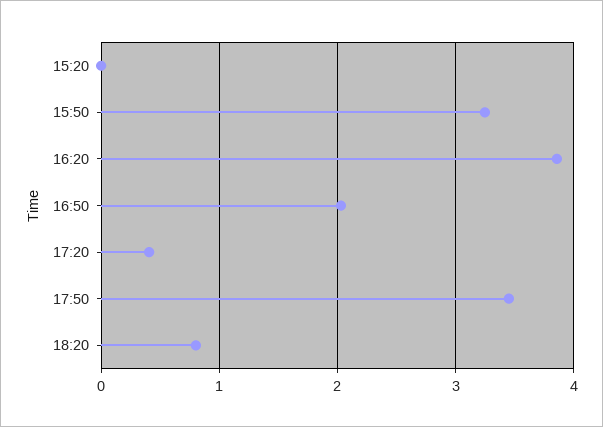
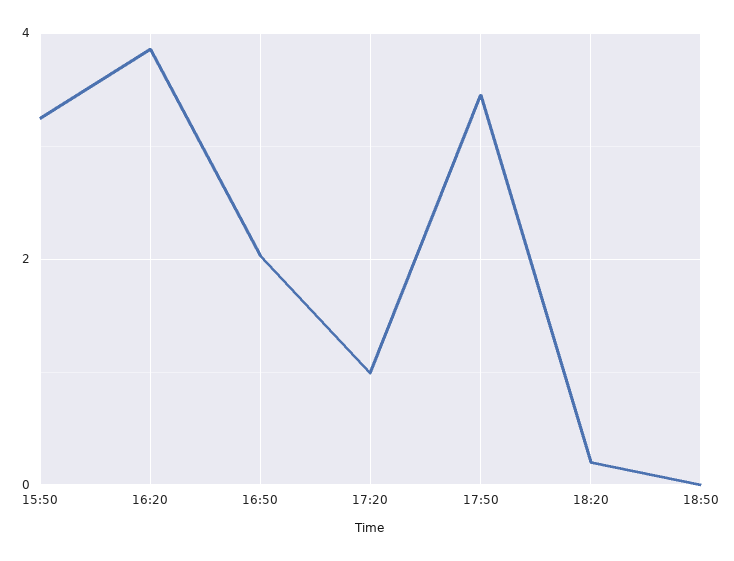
15:20: 0 -> none
17:20: 0.4 -> 1
18:20: 0.8 -> 0.2
18:50: none -> 0

